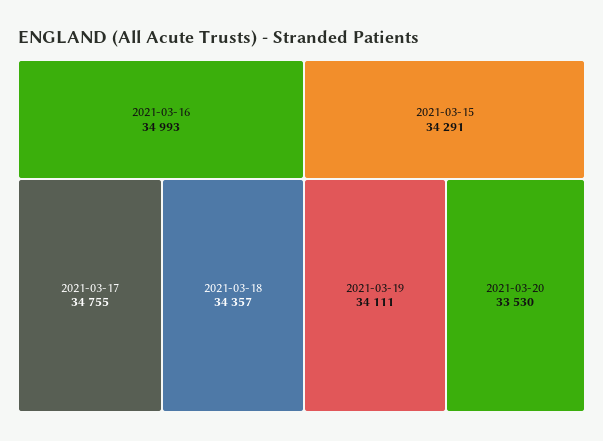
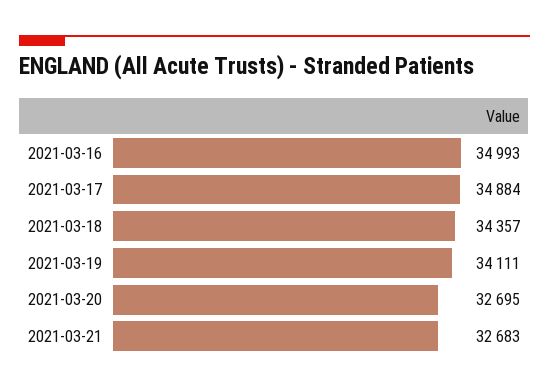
2021-03-17: 34755 -> 34884
2021-03-15: 34291 -> none
2021-03-20: 33530 -> 32695
2021-03-21: none -> 32683

